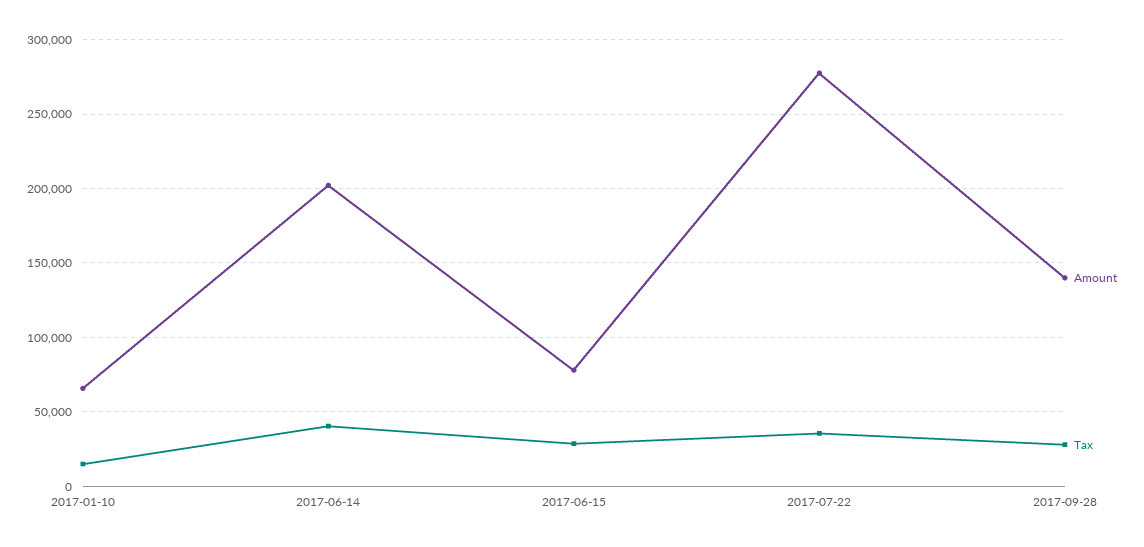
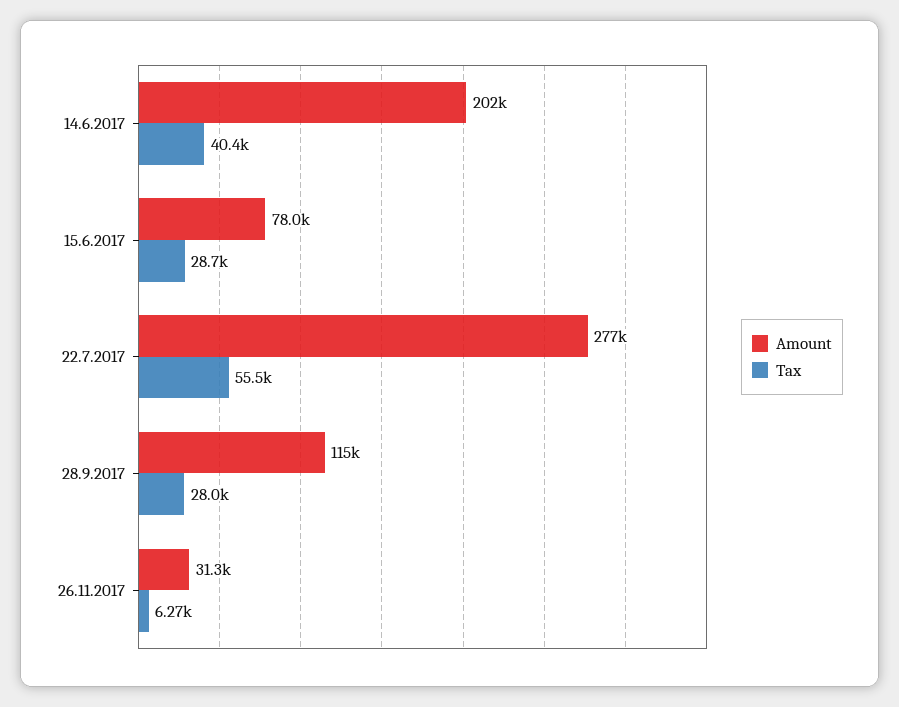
Amount, 2017-01-10: 65000 -> none
Tax, 2017-01-10: 15000 -> none
Tax, 2017-07-22: 35000 -> 55500
Amount, 2017-09-28: 140000 -> 115000
Amount, 26.11.2017: none -> 31300
Tax, 26.11.2017: none -> 6270

